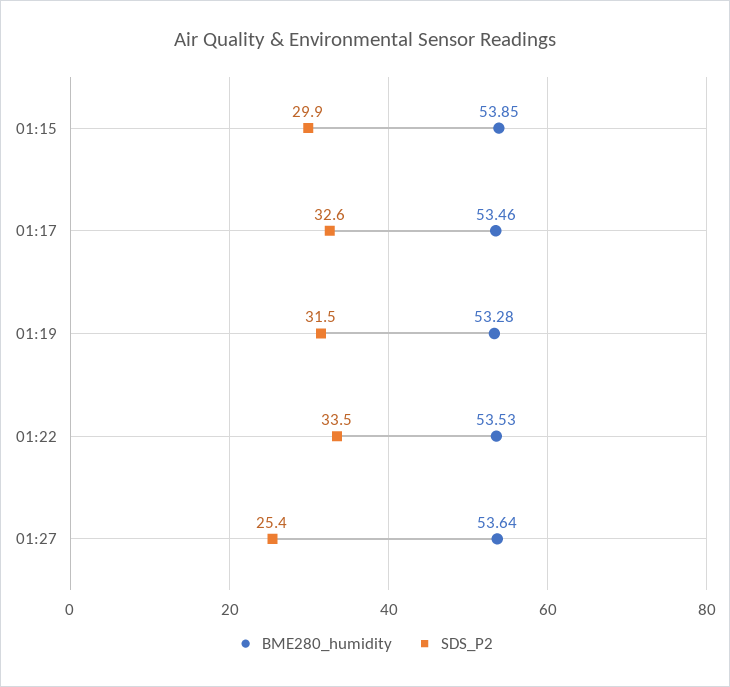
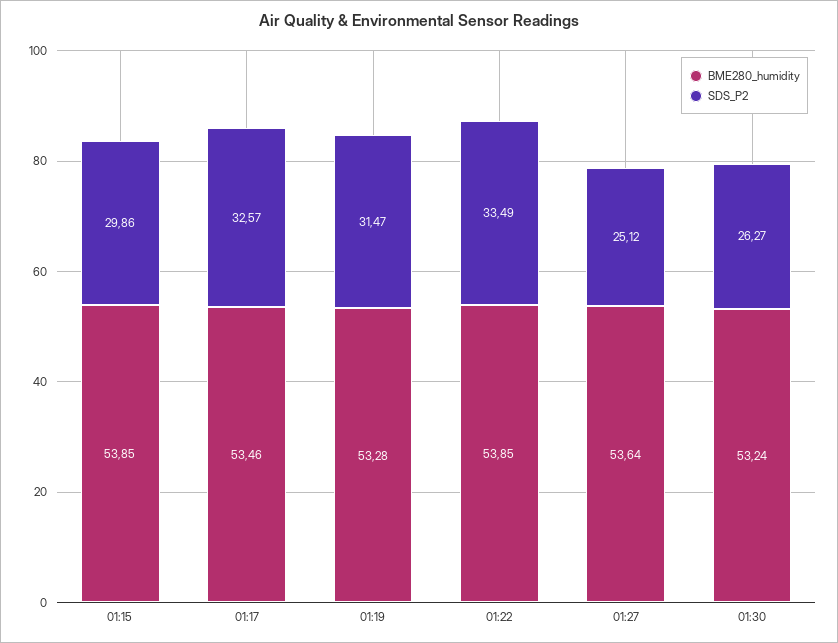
BME280_humidity, 01:22: 53.53 -> 53.85
SDS_P2, 01:27: 25.4 -> 25.12
BME280_humidity, 01:30: none -> 53.24
SDS_P2, 01:30: none -> 26.27

